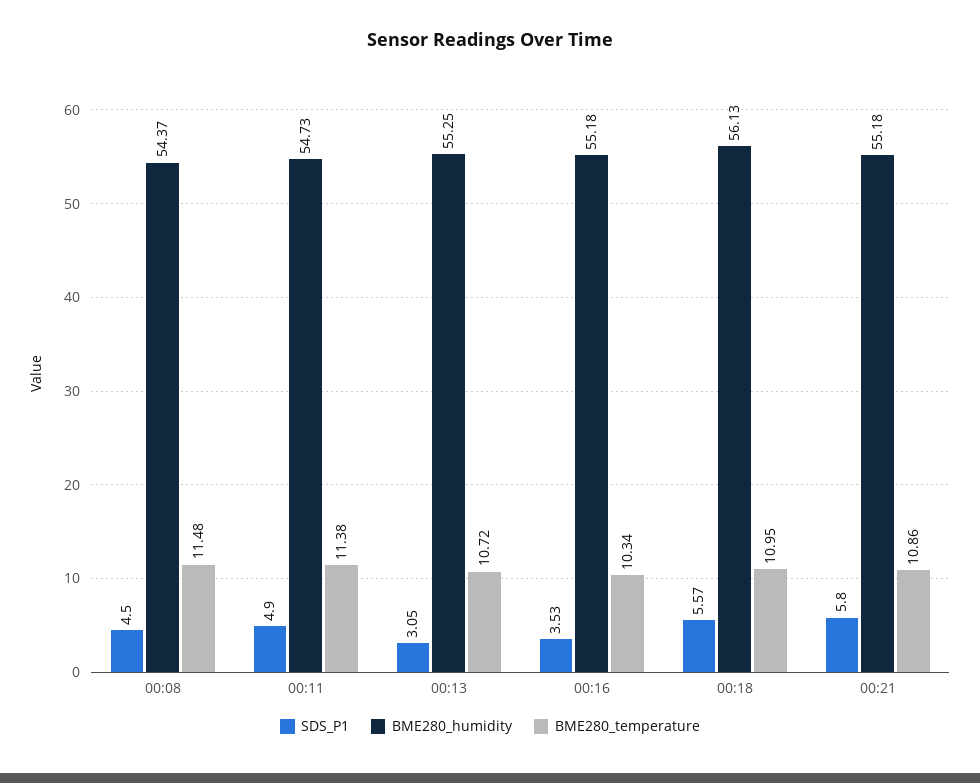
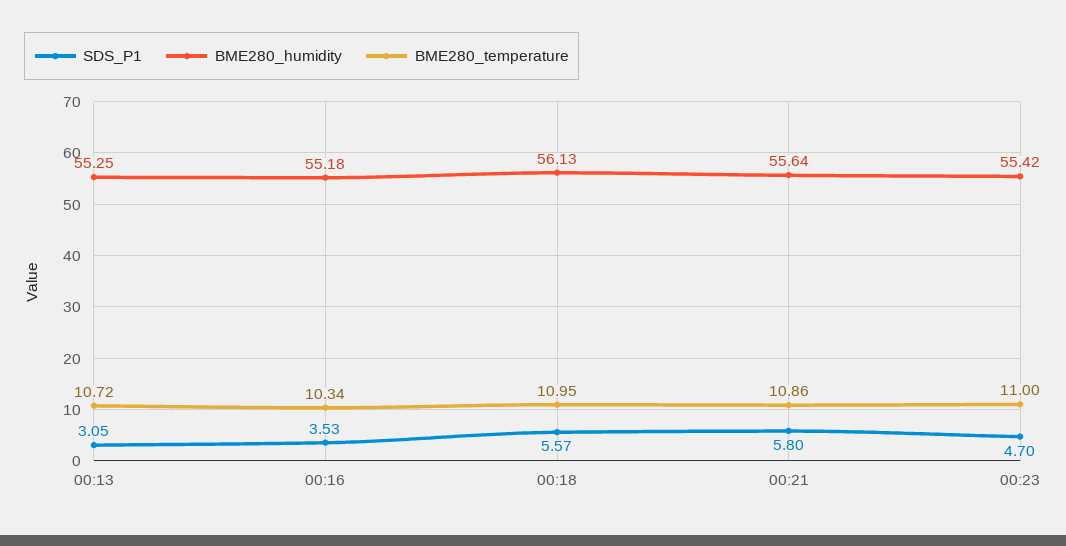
SDS_P1, 00:08: 4.5 -> none
BME280_humidity, 00:08: 54.37 -> none
BME280_temperature, 00:08: 11.48 -> none
SDS_P1, 00:11: 4.9 -> none
BME280_humidity, 00:11: 54.73 -> none
BME280_temperature, 00:11: 11.38 -> none
BME280_humidity, 00:21: 55.18 -> 55.64
SDS_P1, 00:23: none -> 4.7
BME280_humidity, 00:23: none -> 55.42
BME280_temperature, 00:23: none -> 11

